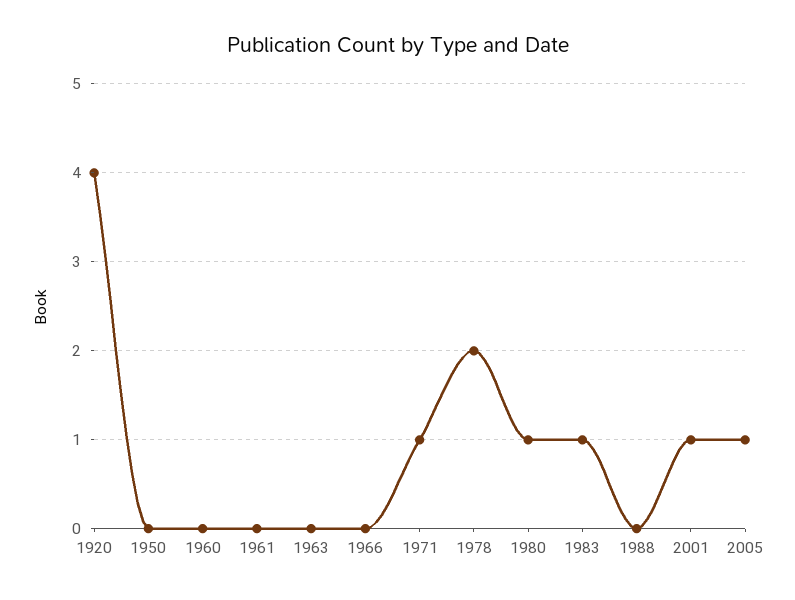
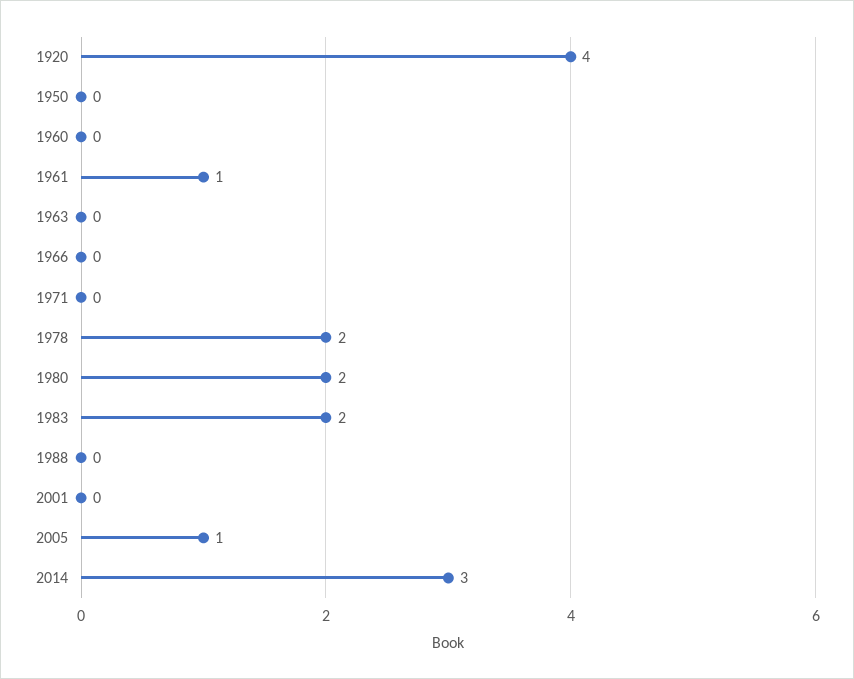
1961: 0 -> 1
1971: 1 -> 0
1980: 1 -> 2
1983: 1 -> 2
2001: 1 -> 0
2014: none -> 3

